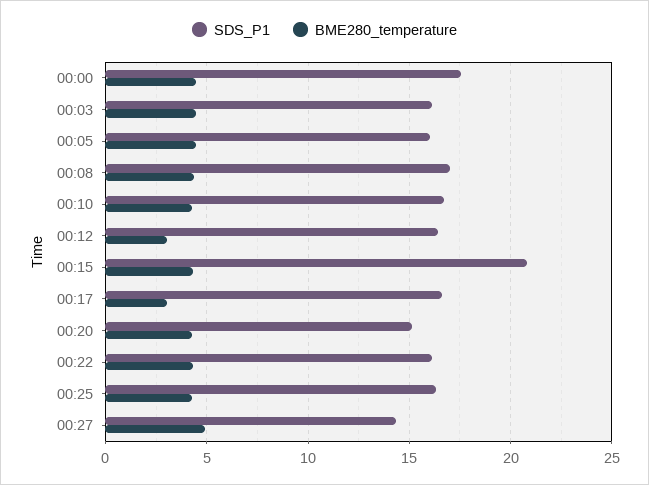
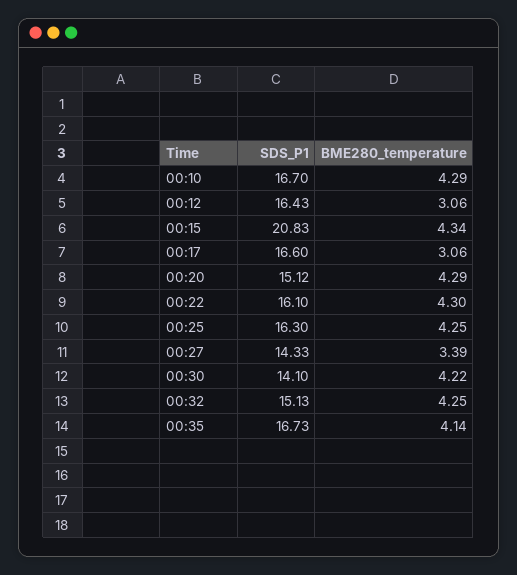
SDS_P1, 00:00: 17.5 -> none
BME280_temperature, 00:00: 4.5 -> none
SDS_P1, 00:03: 16 -> none
BME280_temperature, 00:03: 4.5 -> none
SDS_P1, 00:05: 16 -> none
BME280_temperature, 00:05: 4.5 -> none
SDS_P1, 00:08: 17 -> none
BME280_temperature, 00:08: 4.5 -> none
BME280_temperature, 00:27: 5 -> 3.39
SDS_P1, 00:30: none -> 14.1
BME280_temperature, 00:30: none -> 4.22
SDS_P1, 00:32: none -> 15.13
BME280_temperature, 00:32: none -> 4.25
SDS_P1, 00:35: none -> 16.73
BME280_temperature, 00:35: none -> 4.14

